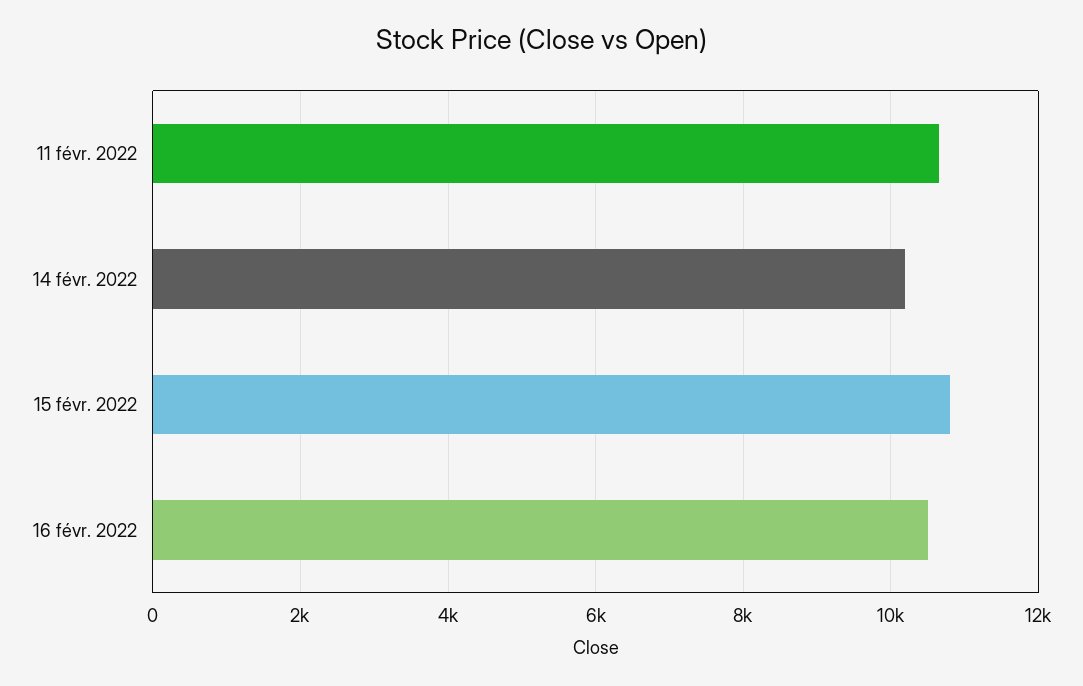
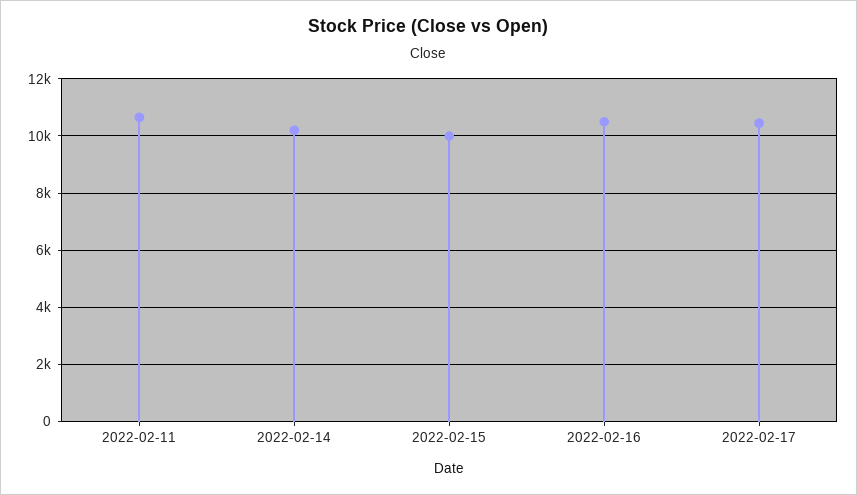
15 févr. 2022: 10800 -> 10000
2022-02-17: none -> 10500

